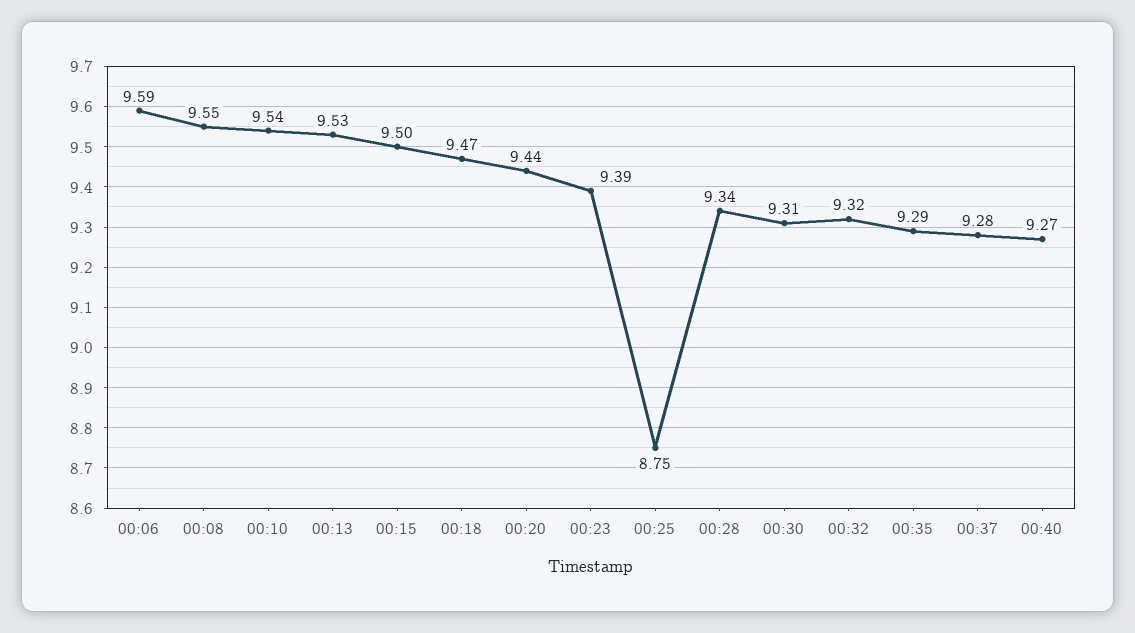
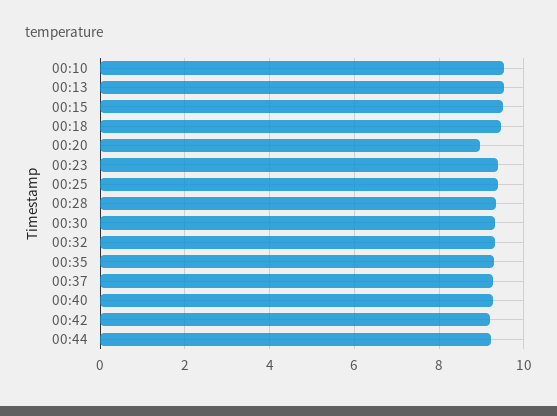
00:06: 9.59 -> none
00:08: 9.55 -> none
00:20: 9.44 -> 9
00:25: 8.75 -> 9.4
00:42: none -> 9.2
00:44: none -> 9.2

